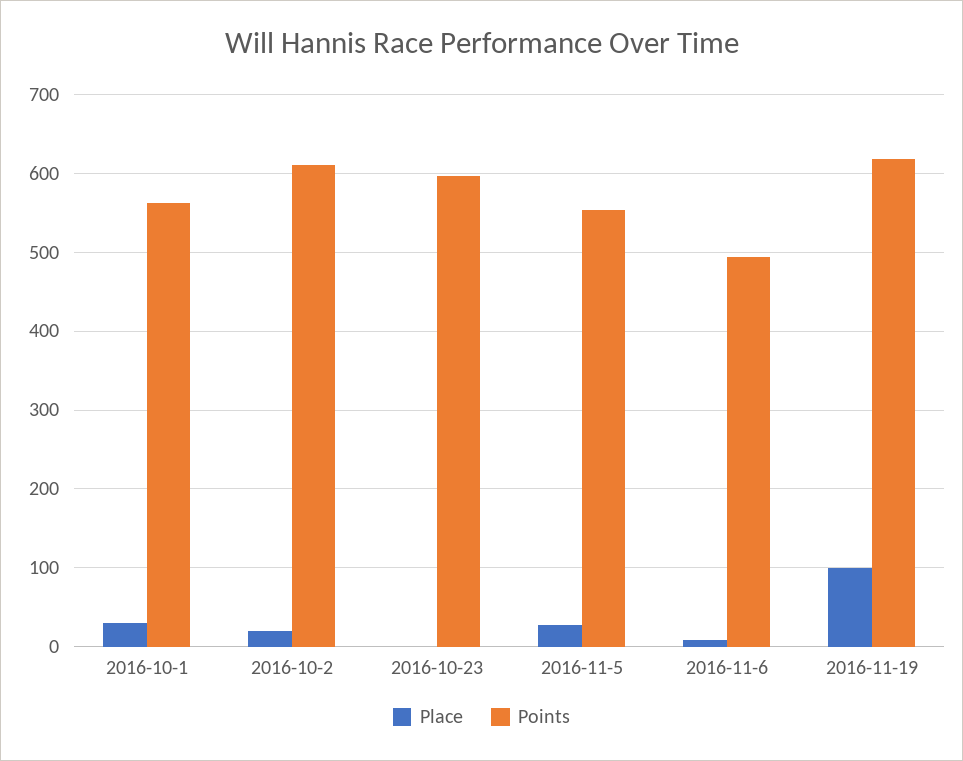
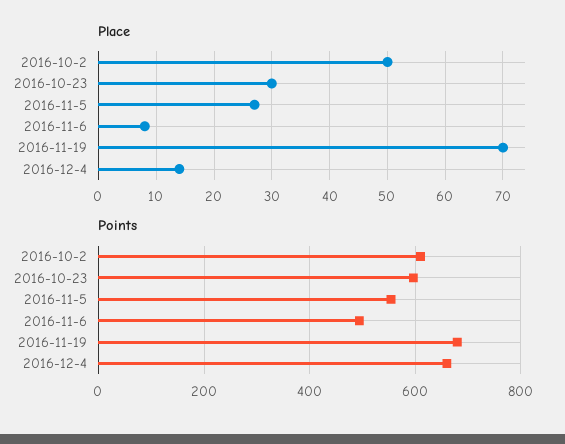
Place, 2016-10-1: 30 -> none
Points, 2016-10-1: 560 -> none
Place, 2016-10-2: 20 -> 50
Place, 2016-10-23: 0 -> 30
Place, 2016-11-19: 100 -> 70
Points, 2016-11-19: 620 -> 680
Place, 2016-12-4: none -> 15
Points, 2016-12-4: none -> 660

